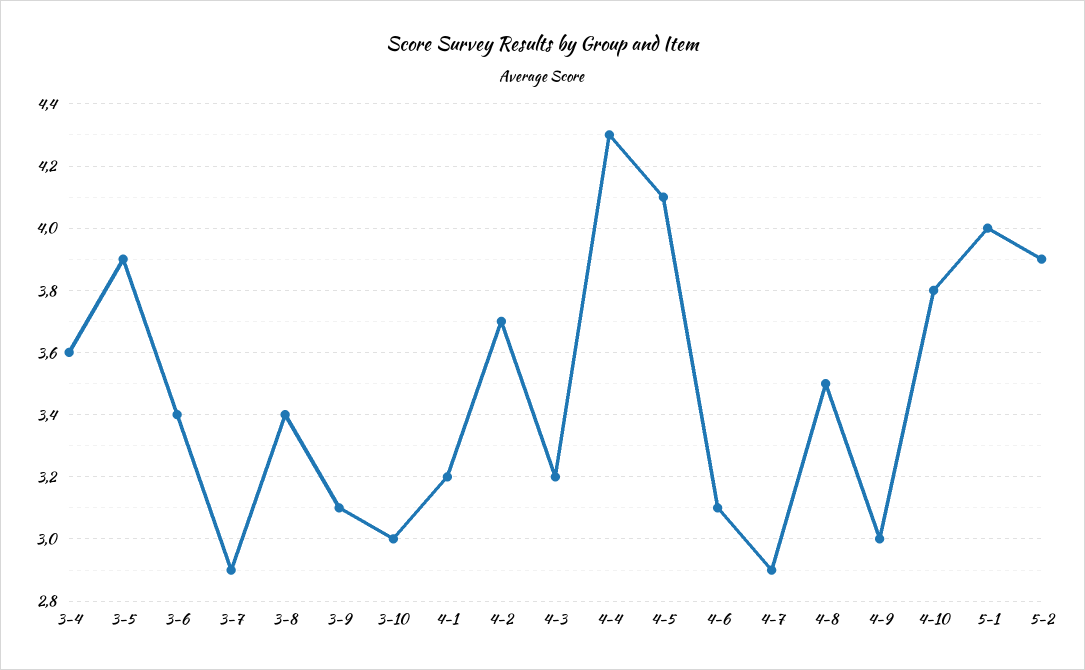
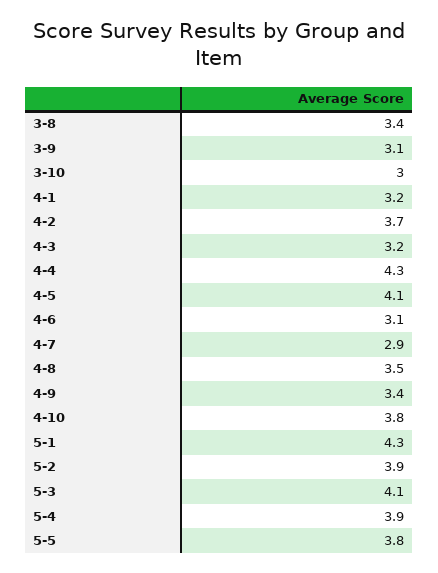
3-4: 3.6 -> none
3-5: 3.9 -> none
3-6: 3.4 -> none
3-7: 2.9 -> none
4-9: 3 -> 3.4
5-1: 4 -> 4.3
5-3: none -> 4.1
5-4: none -> 3.9
5-5: none -> 3.8

